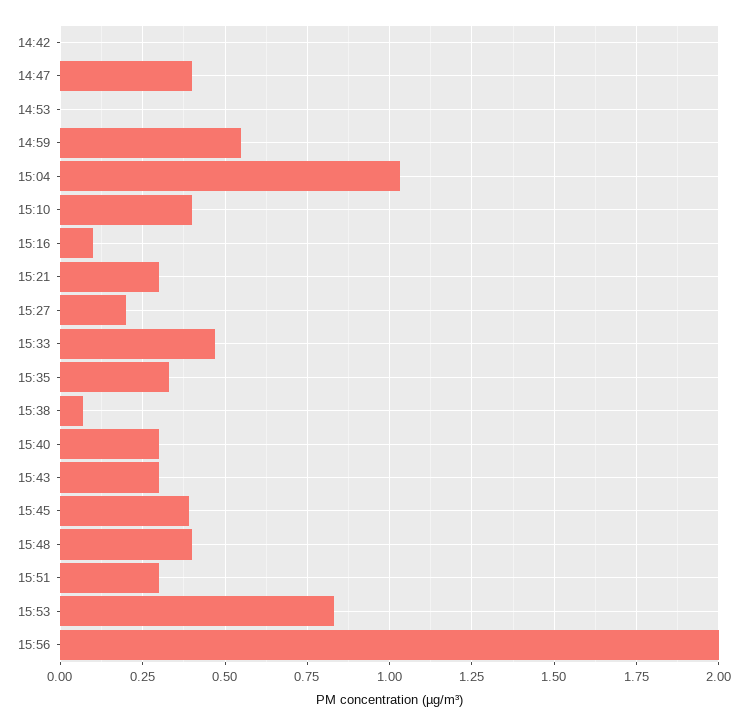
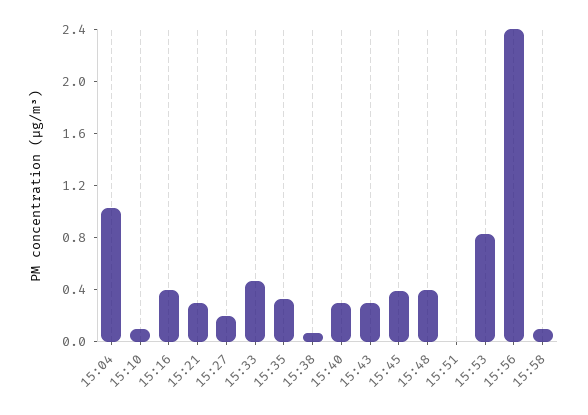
14:42: 0 -> none
14:47: 0.4 -> none
14:53: 0 -> none
14:59: 0.55 -> none
15:10: 0.4 -> 0.1
15:16: 0.1 -> 0.4
15:51: 0.3 -> 0
15:56: 2 -> 2.4
15:58: none -> 0.1

